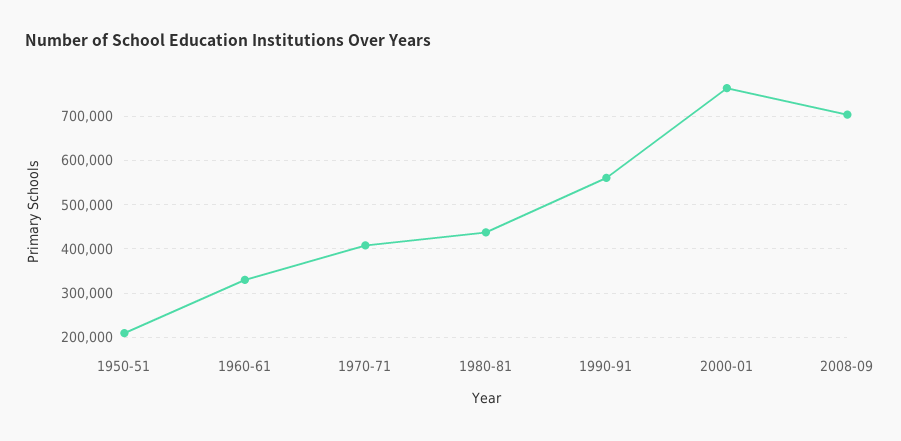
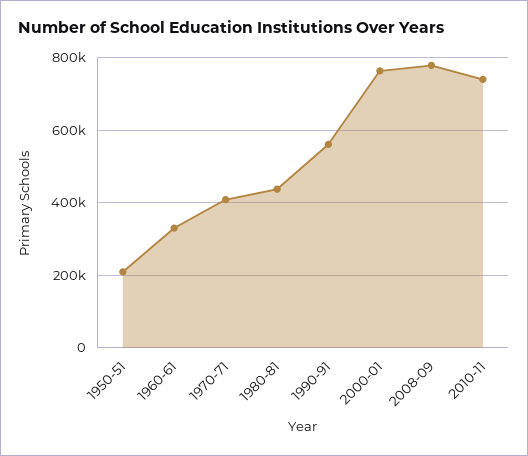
2008-09: 700000 -> 780000
2010-11: none -> 740000

